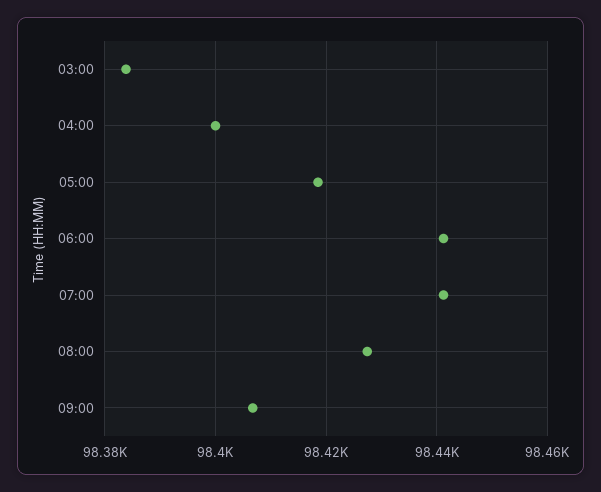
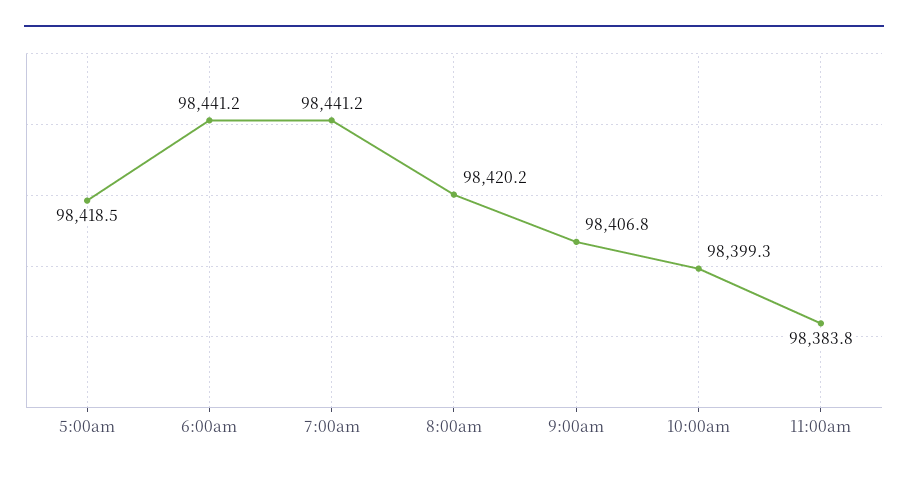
03:00: 98384 -> none
04:00: 98400 -> none
08:00: 98428 -> 98420.2
10:00am: none -> 98399.3
11:00am: none -> 98383.8

